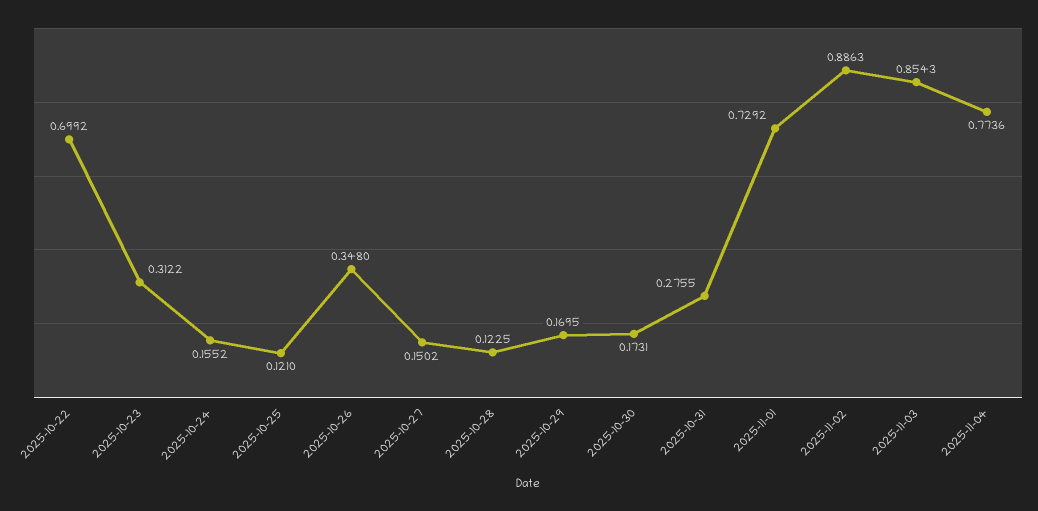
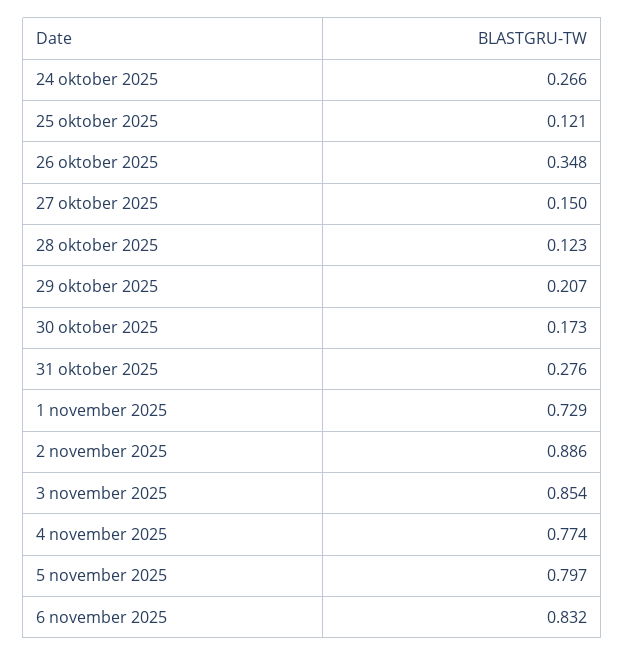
2025-10-22: 0.6992 -> none
2025-10-23: 0.3122 -> none
2025-10-24: 0.1552 -> 0.266
2025-10-29: 0.1695 -> 0.207
5 november 2025: none -> 0.797
6 november 2025: none -> 0.832

